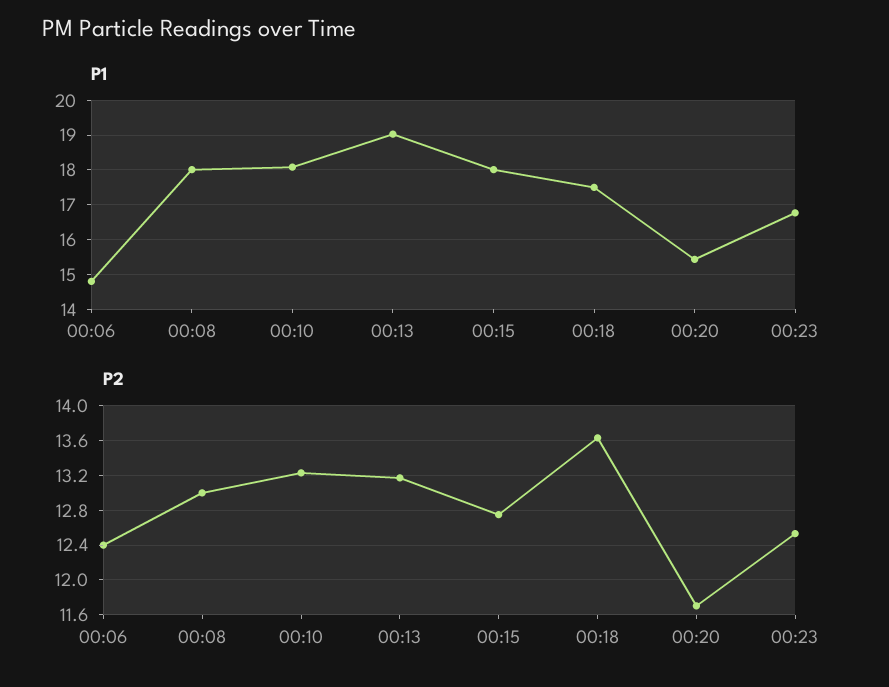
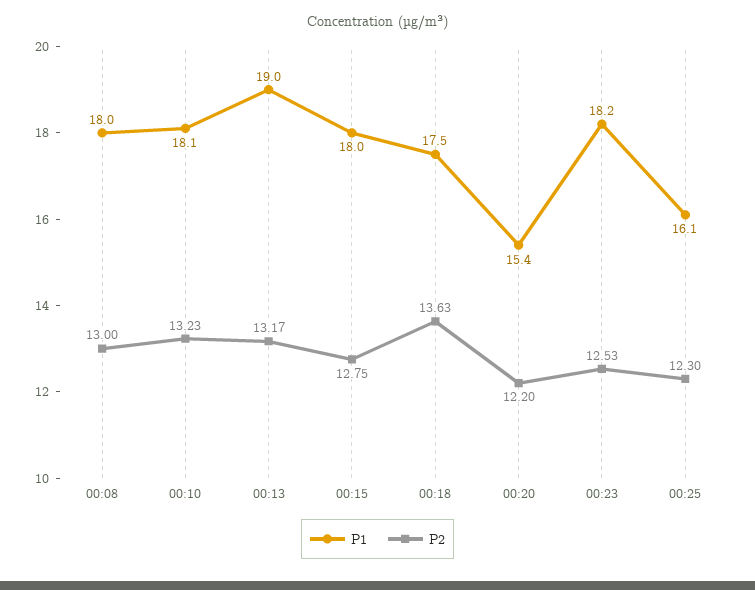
P1, 00:06: 14.8 -> none
P1, 00:23: 16.8 -> 18.2
P2, 00:06: 12.4 -> none
P2, 00:20: 11.7 -> 12.2
P1, 00:25: none -> 16.1
P2, 00:25: none -> 12.3

